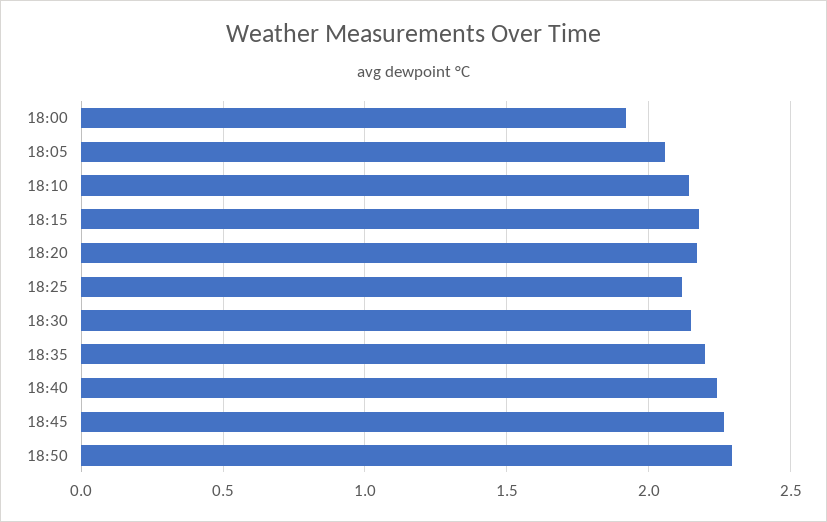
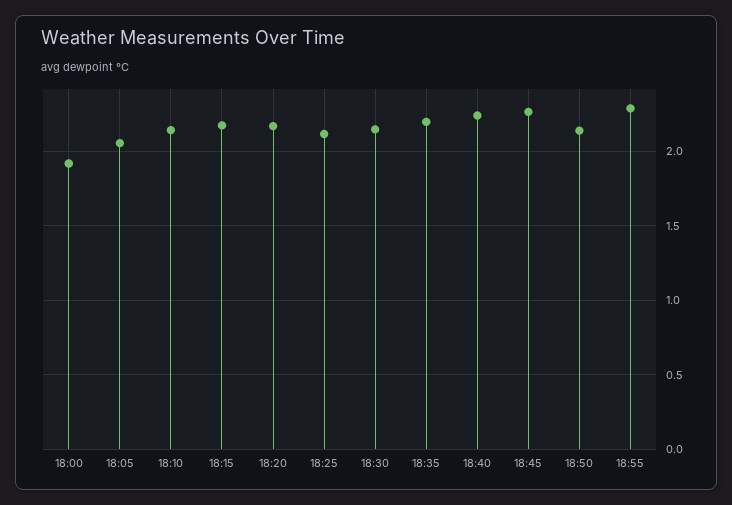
18:50: 2.3 -> 2.15
18:55: none -> 2.3

